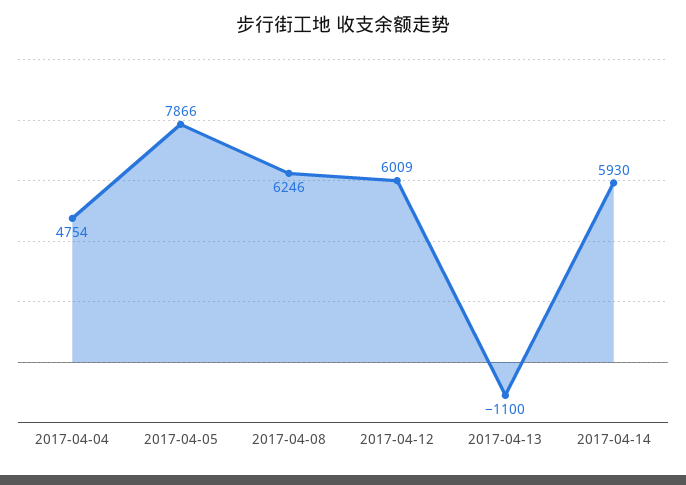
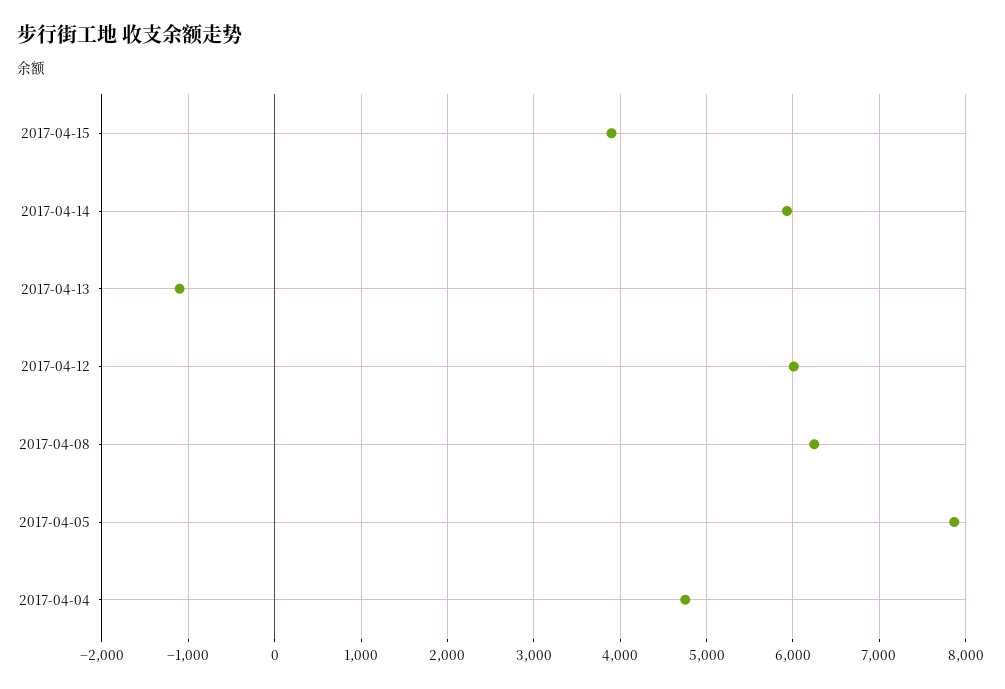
2017-04-15: none -> 3900

